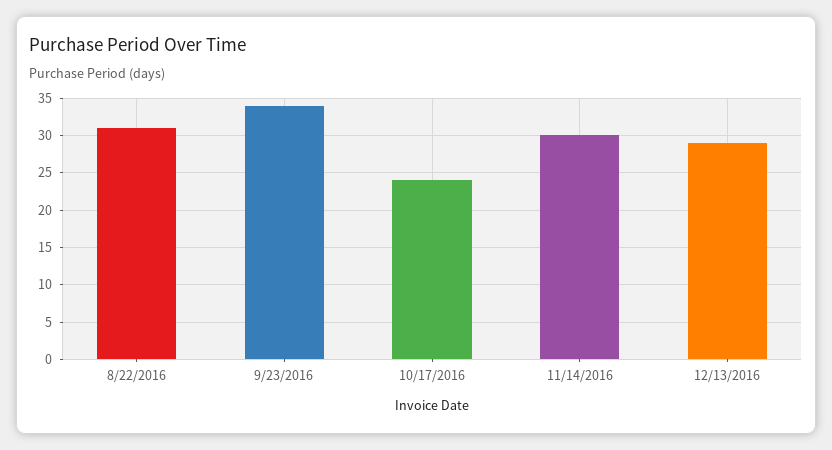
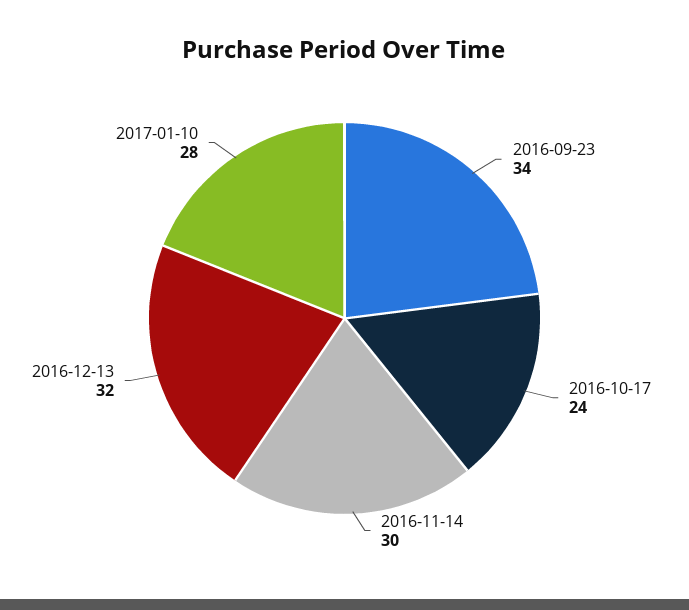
8/22/2016: 31 -> none
12/13/2016: 29 -> 32
2017-01-10: none -> 28

